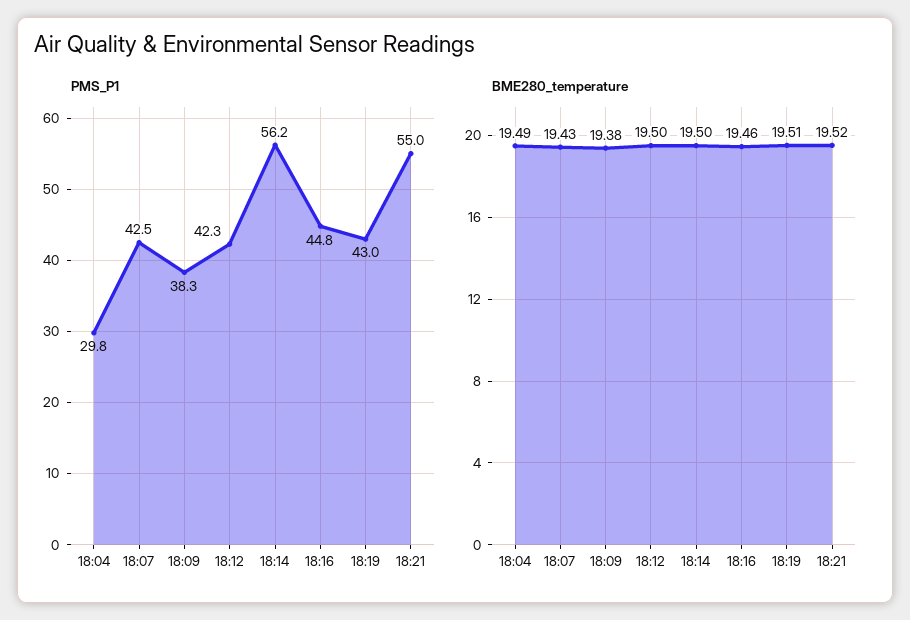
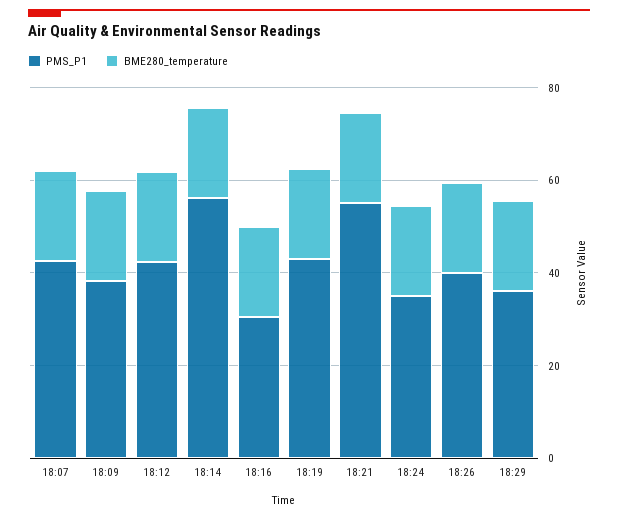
PMS_P1, 18:04: 29.8 -> none
PMS_P1, 18:16: 44.8 -> 30
BME280_temperature, 18:04: 19.49 -> none
PMS_P1, 18:24: none -> 35
BME280_temperature, 18:24: none -> 20
PMS_P1, 18:26: none -> 40
BME280_temperature, 18:26: none -> 20
PMS_P1, 18:29: none -> 35
BME280_temperature, 18:29: none -> 20

